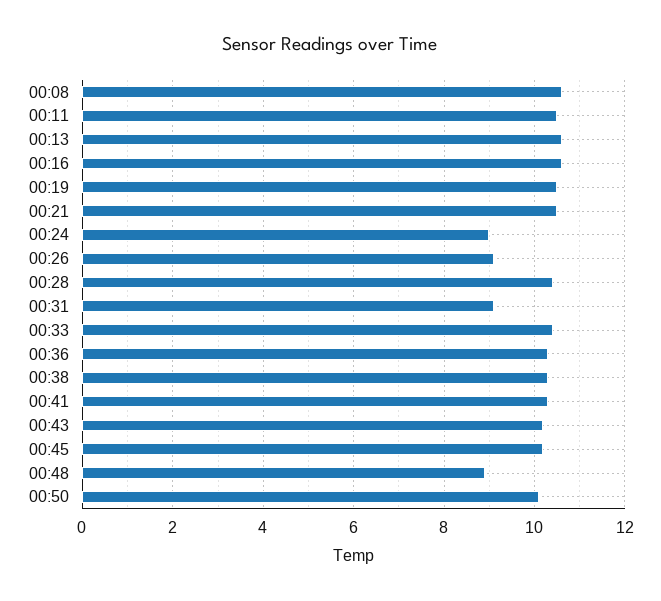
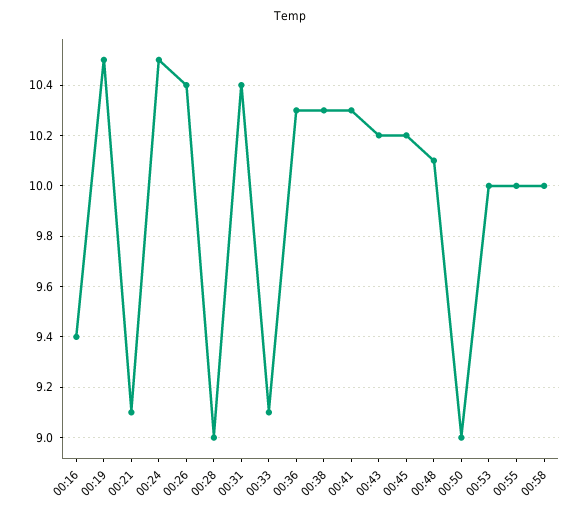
00:08: 10.5 -> none
00:11: 10.5 -> none
00:13: 10.5 -> none
00:16: 10.5 -> 9.4
00:21: 10.5 -> 9.1
00:24: 9 -> 10.5
00:26: 9 -> 10.4
00:28: 10.5 -> 9
00:31: 9 -> 10.4
00:33: 10.5 -> 9.1
00:48: 9 -> 10.1
00:50: 10 -> 9
00:53: none -> 10
00:55: none -> 10
00:58: none -> 10

